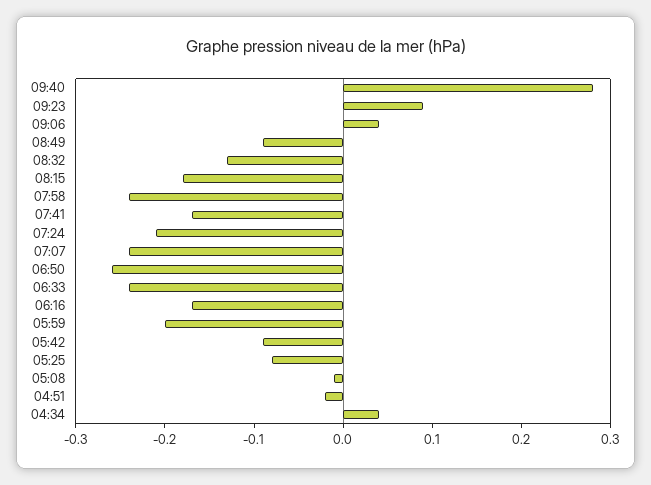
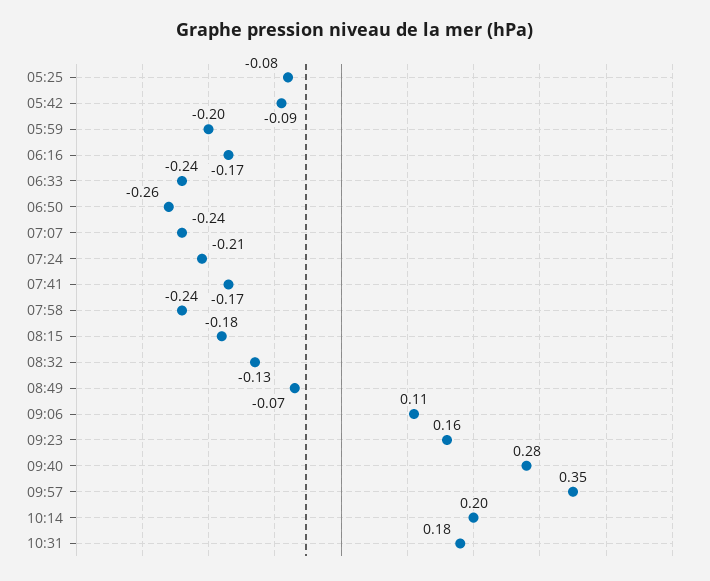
09:23: 0.09 -> 0.16
09:06: 0.04 -> 0.11
08:49: -0.09 -> -0.07
05:08: -0.01 -> none
04:51: -0.02 -> none
04:34: 0.04 -> none
09:57: none -> 0.35
10:14: none -> 0.2
10:31: none -> 0.18

